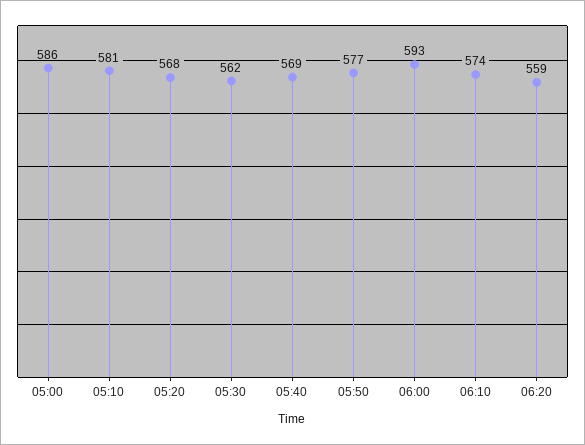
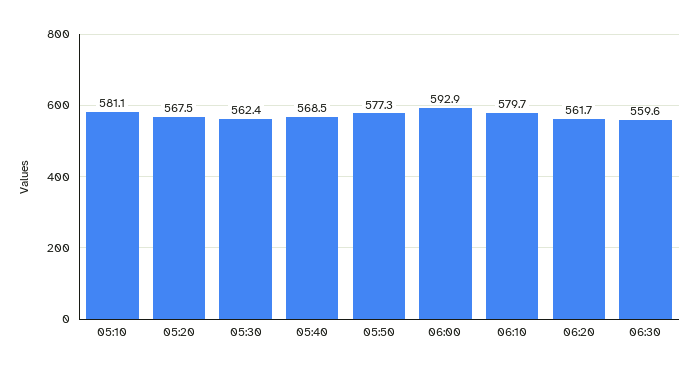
05:00: 586 -> none
06:10: 574 -> 579.7
06:20: 559 -> 561.7
06:30: none -> 559.6

